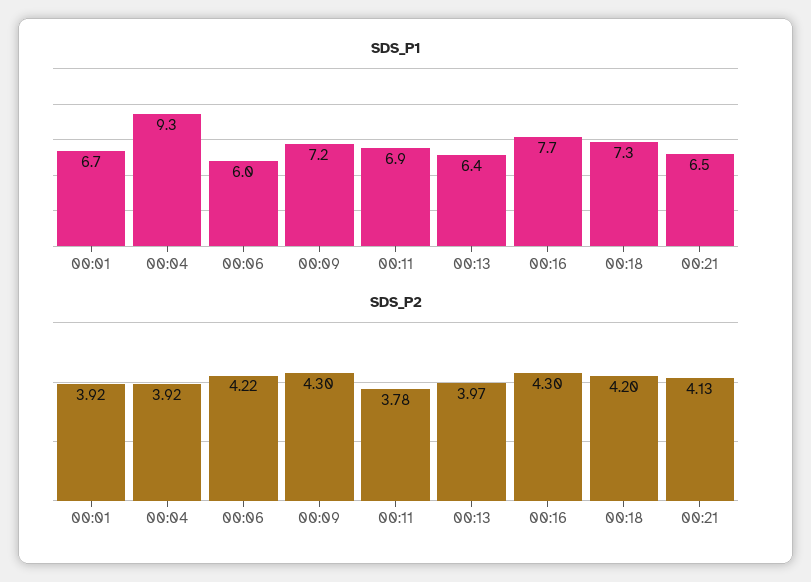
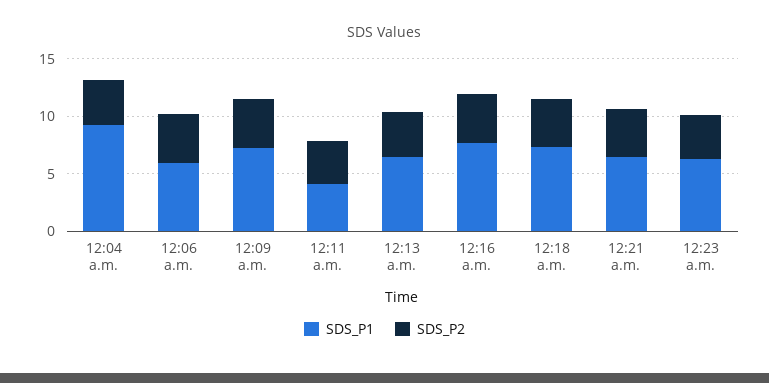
SDS_P1, 00:01: 6.7 -> none
SDS_P1, 00:11: 6.9 -> 4
SDS_P2, 00:01: 3.92 -> none
SDS_P1, 12:23 a.m.: none -> 6
SDS_P2, 12:23 a.m.: none -> 4

